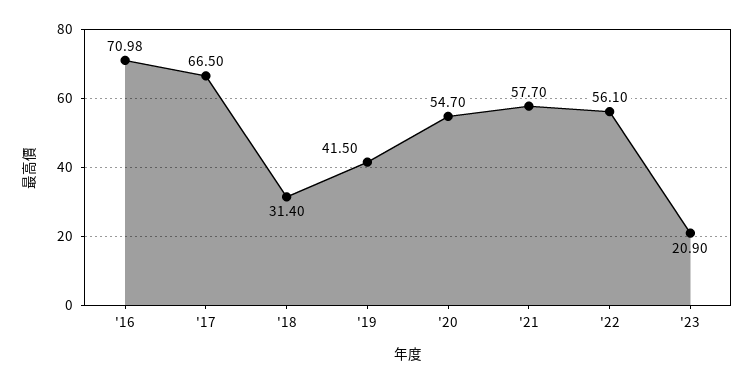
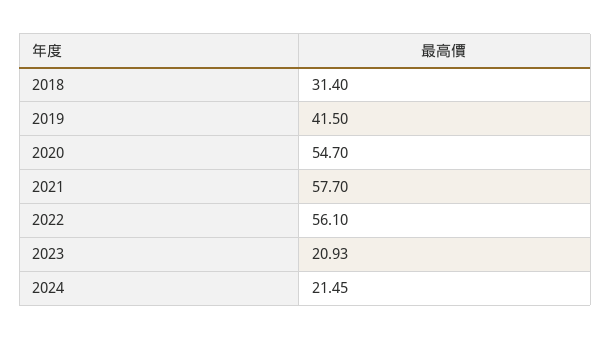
'16: 70.98 -> none
'17: 66.5 -> none
'23: 20.9 -> 20.93
2024: none -> 21.45

